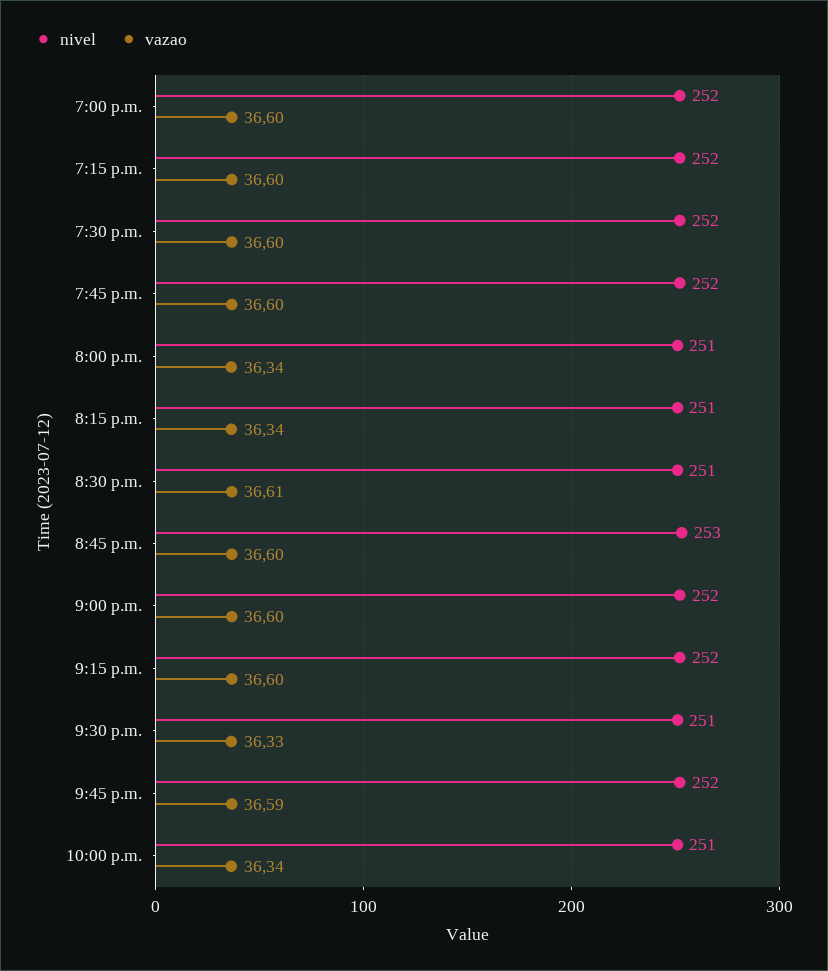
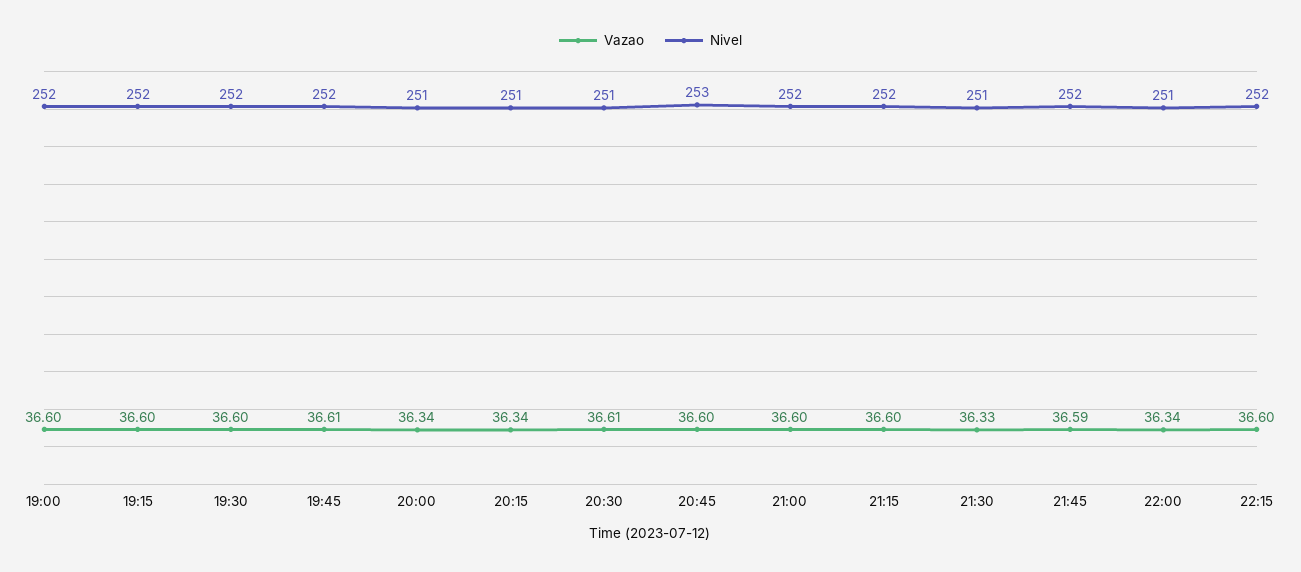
vazao, 7:45 p.m.: 36.6 -> 36.61
vazao, 22:15: none -> 36.6
nivel, 22:15: none -> 252

